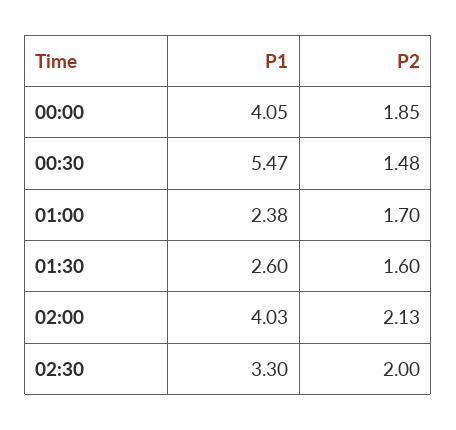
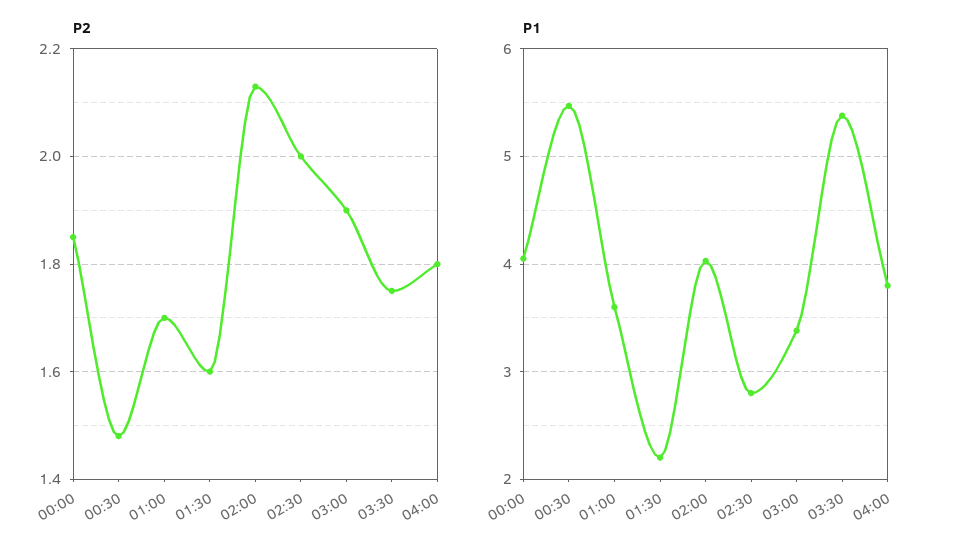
P1, 01:00: 2.38 -> 3.6
P1, 01:30: 2.6 -> 2.2
P1, 02:30: 3.3 -> 2.8
P2, 03:00: none -> 1.9
P2, 03:30: none -> 1.75
P2, 04:00: none -> 1.8
P1, 03:00: none -> 3.4
P1, 03:30: none -> 5.4
P1, 04:00: none -> 3.8

